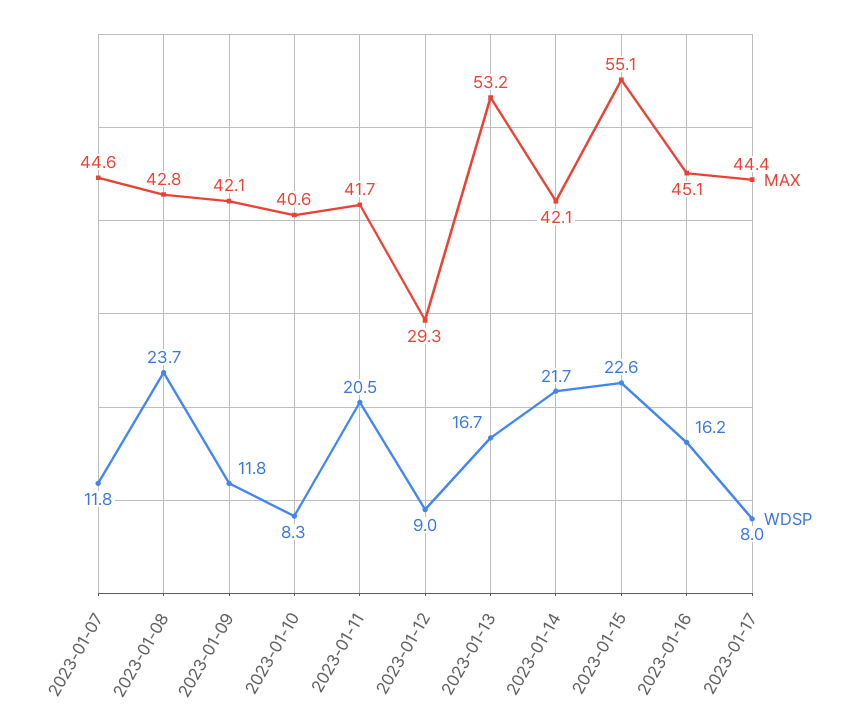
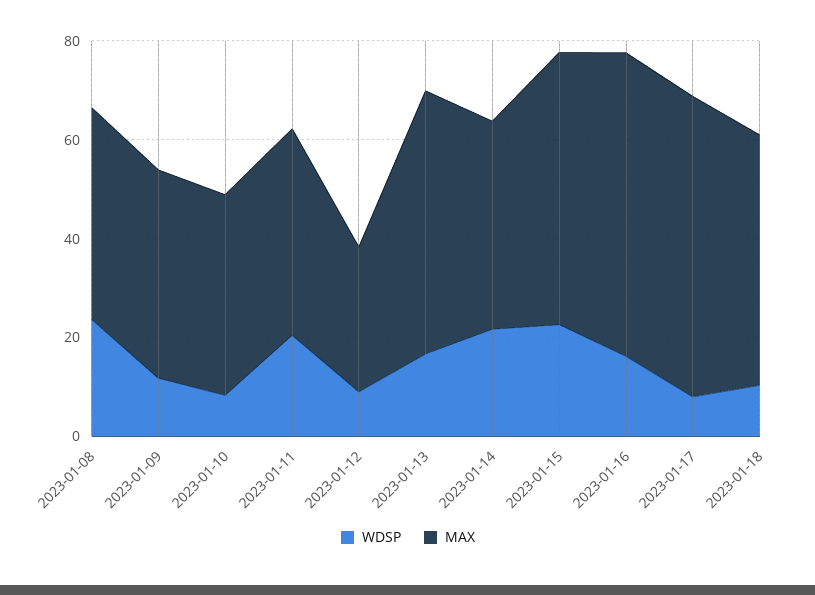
MAX, 2023-01-07: 44.6 -> none
WDSP, 2023-01-07: 11.8 -> none
MAX, 2023-01-16: 45.1 -> 60
MAX, 2023-01-17: 44.4 -> 60
WDSP, 2023-01-18: none -> 10
MAX, 2023-01-18: none -> 50

